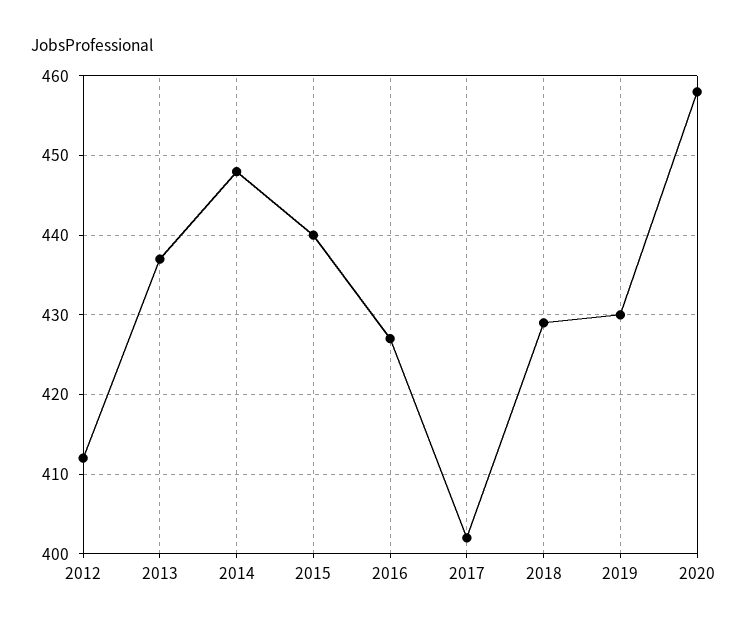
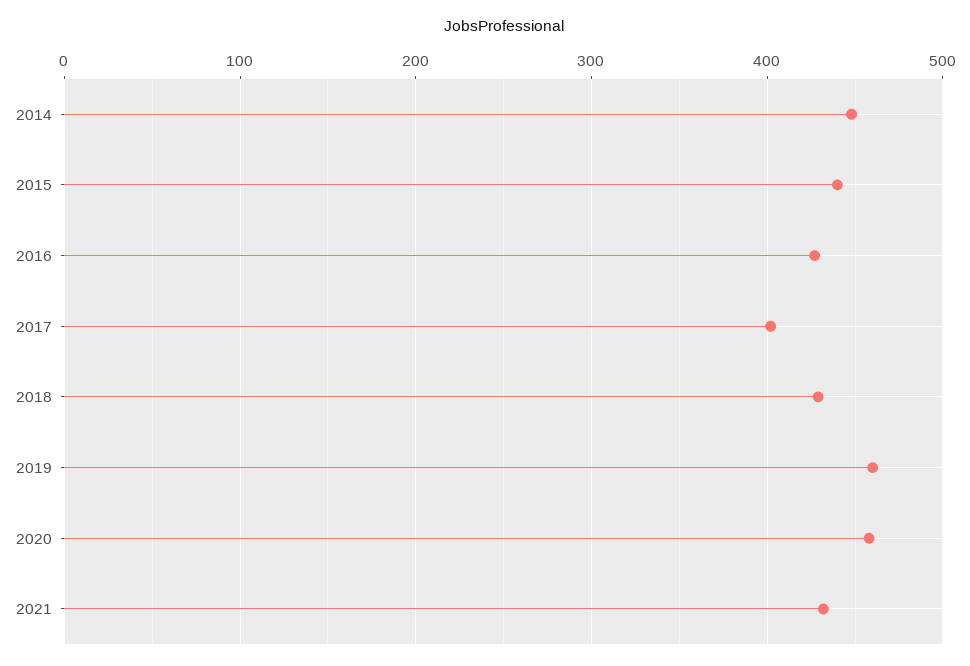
2012: 412 -> none
2013: 437 -> none
2019: 430 -> 460
2021: none -> 430

